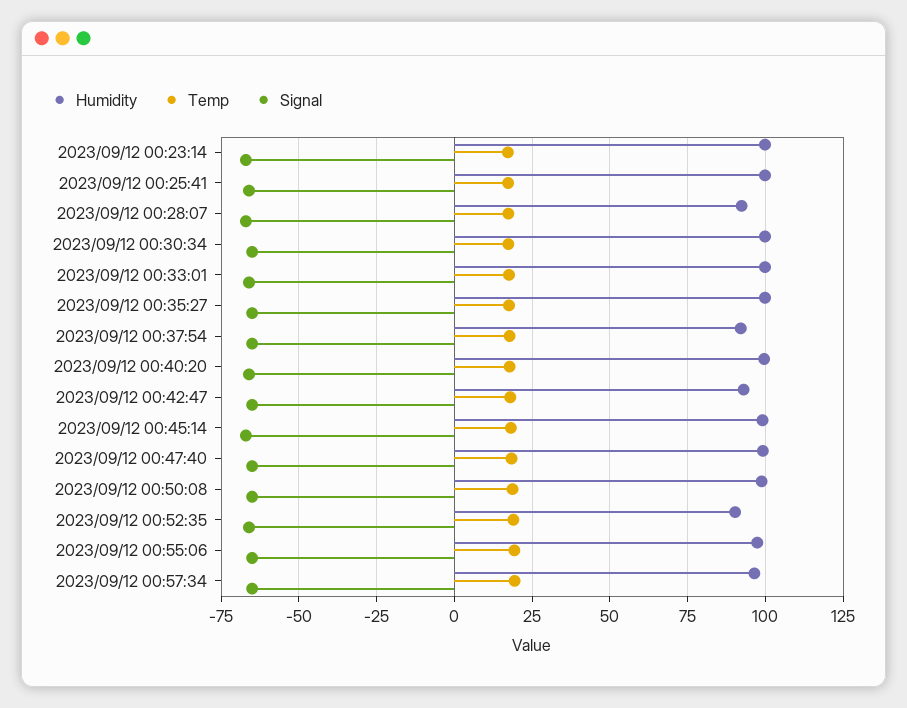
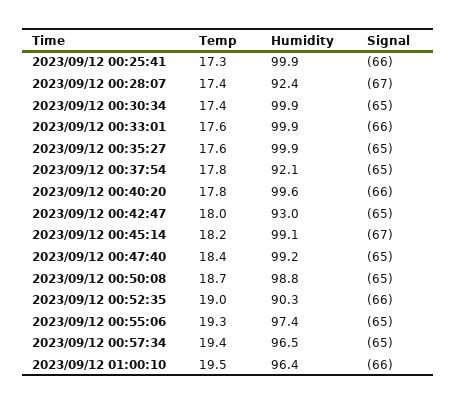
Humidity, 2023/09/12 00:23:14: 100 -> none
Temp, 2023/09/12 00:23:14: 17.5 -> none
Signal, 2023/09/12 00:23:14: -67.5 -> none
Temp, 2023/09/12 01:00:10: none -> 19.5
Humidity, 2023/09/12 01:00:10: none -> 96.4
Signal, 2023/09/12 01:00:10: none -> -66

